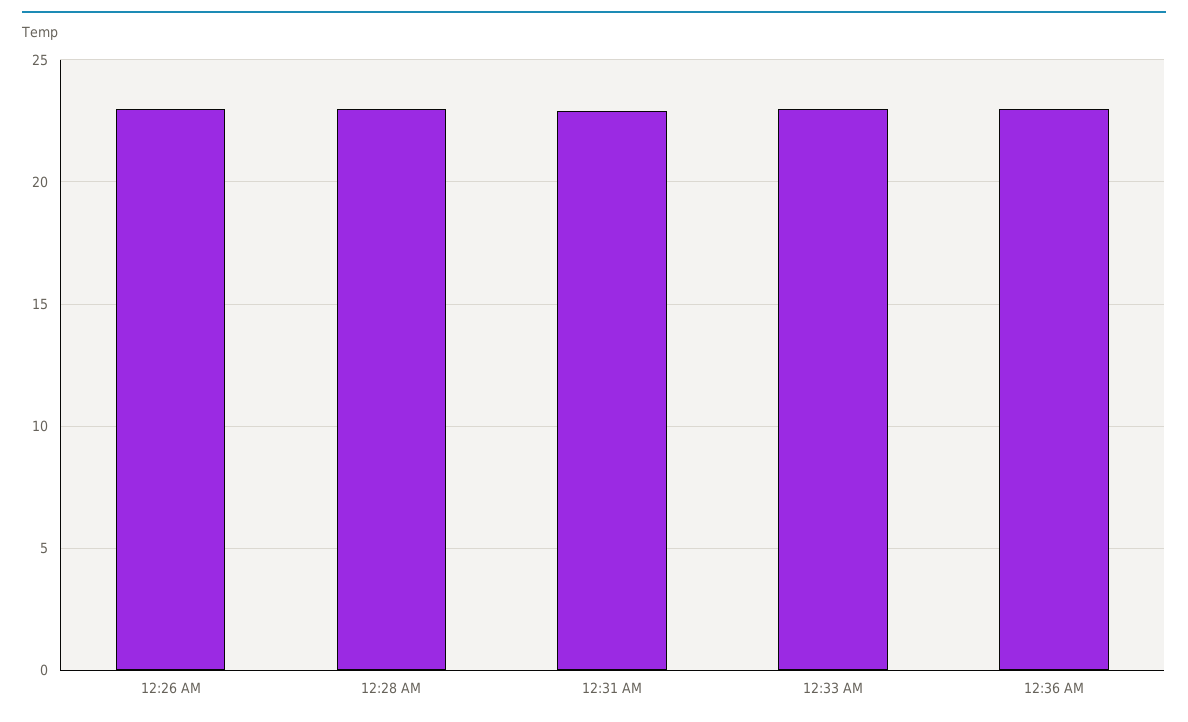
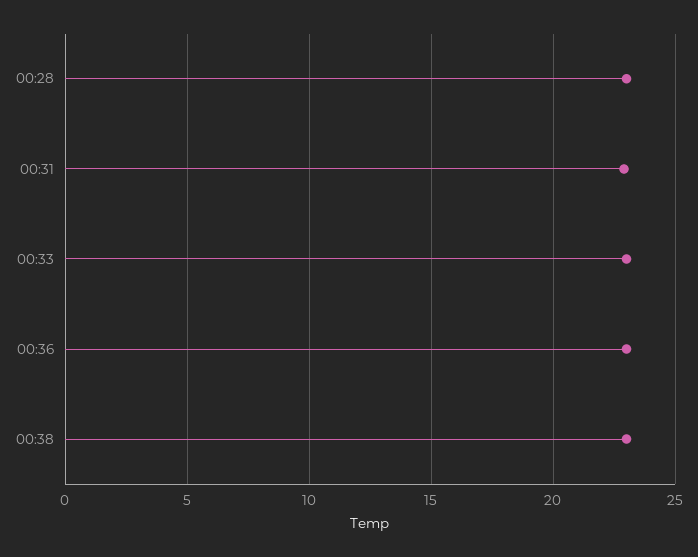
12:26 AM: 23 -> none
00:38: none -> 23

